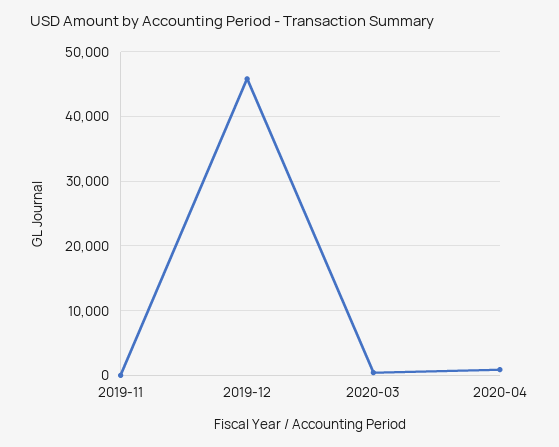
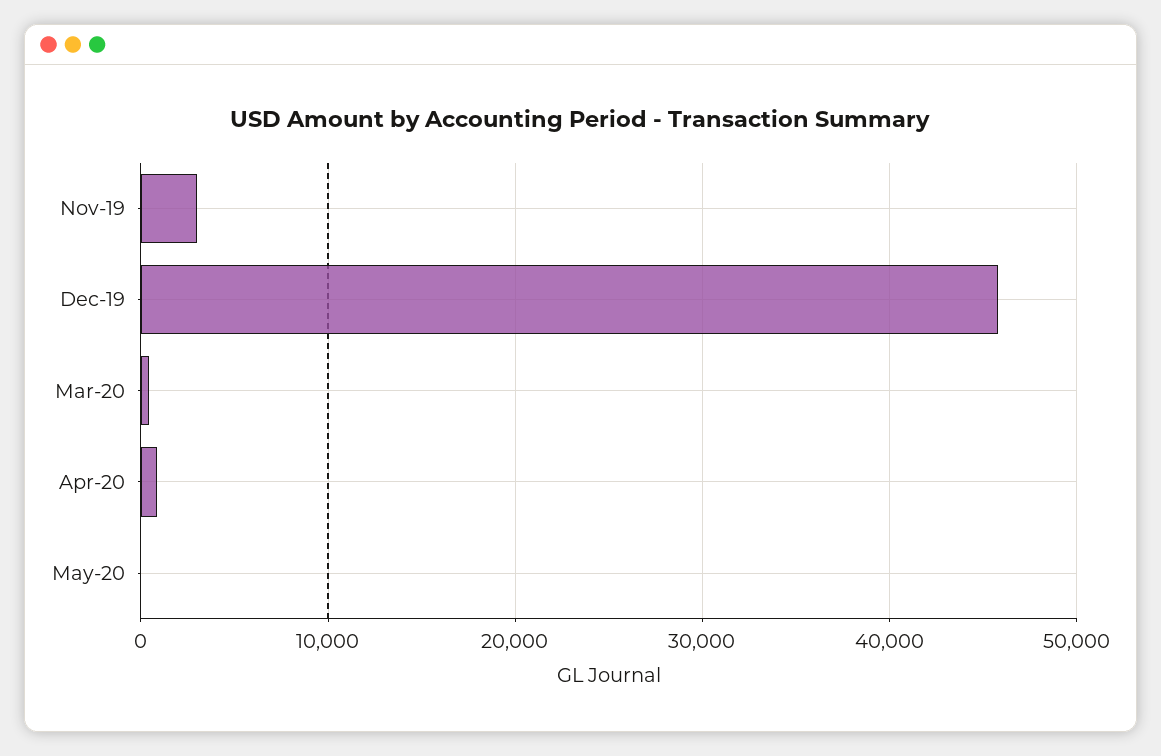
2019-11: 0 -> 3000
May-20: none -> 0

